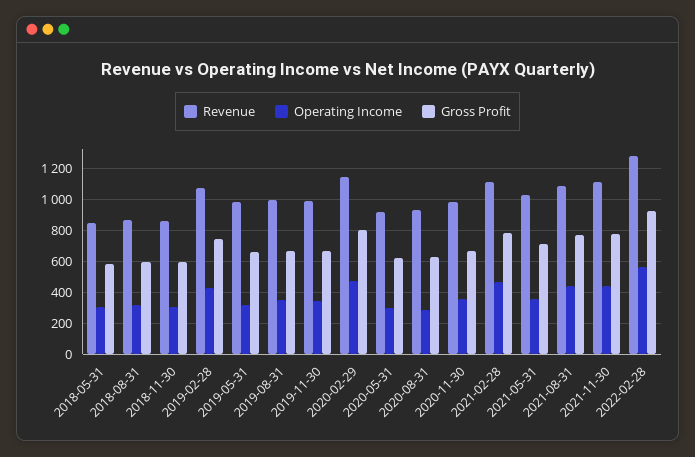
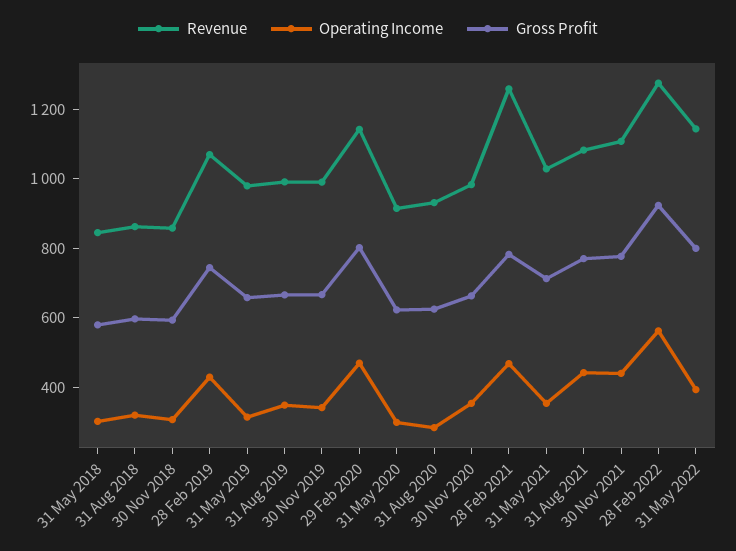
Revenue, 2021-02-28: 1100 -> 1250
Revenue, 31 May 2022: none -> 1150
Operating Income, 31 May 2022: none -> 400
Gross Profit, 31 May 2022: none -> 800

